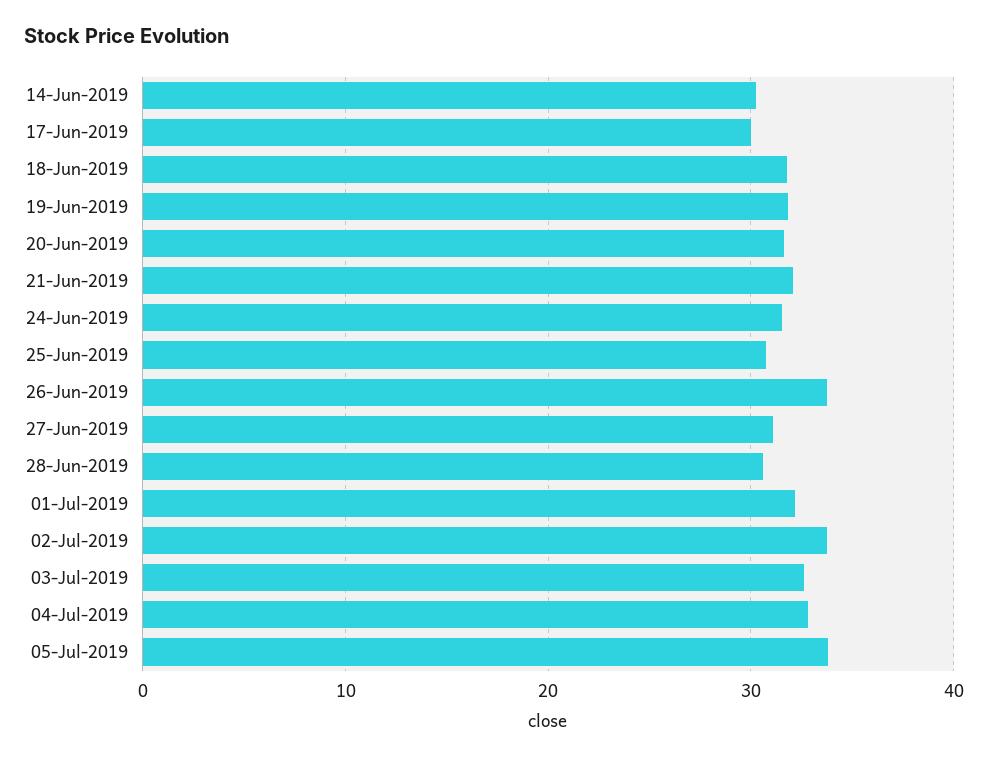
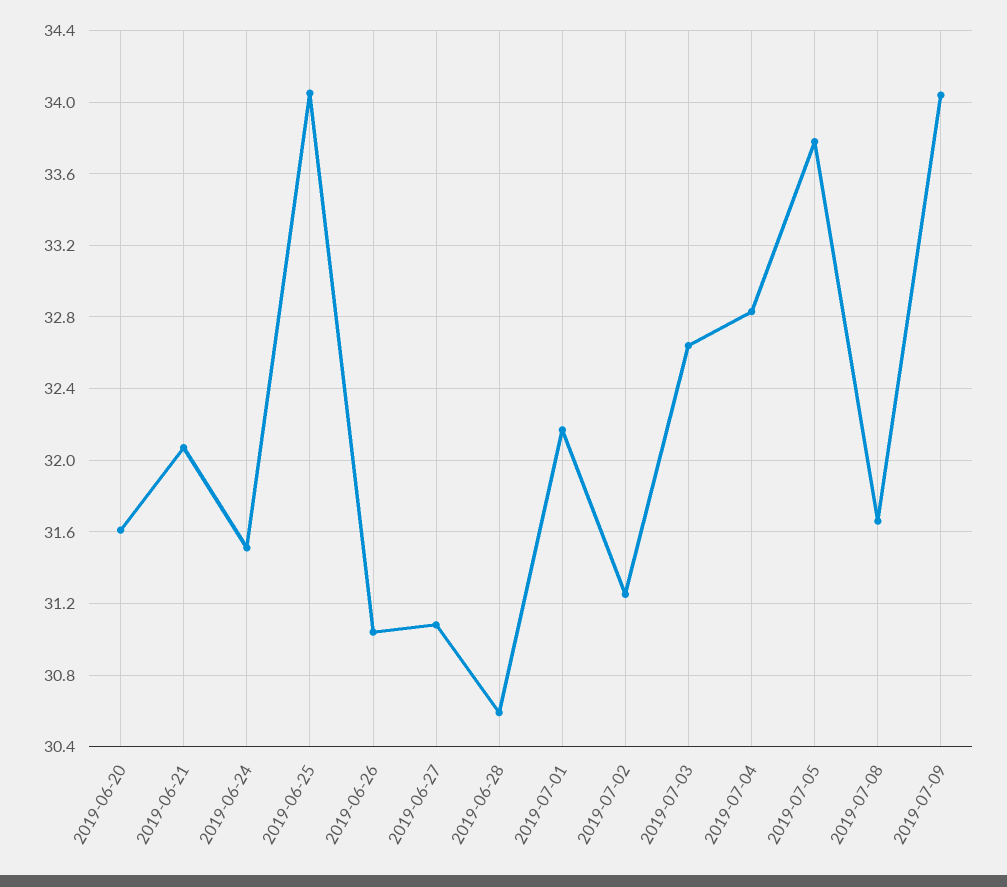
14-Jun-2019: 30 -> none
17-Jun-2019: 30 -> none
18-Jun-2019: 32 -> none
19-Jun-2019: 32 -> none
25-Jun-2019: 31 -> 34.05
26-Jun-2019: 34 -> 31.05
02-Jul-2019: 34 -> 31.25
2019-07-08: none -> 31.65
2019-07-09: none -> 34.05

